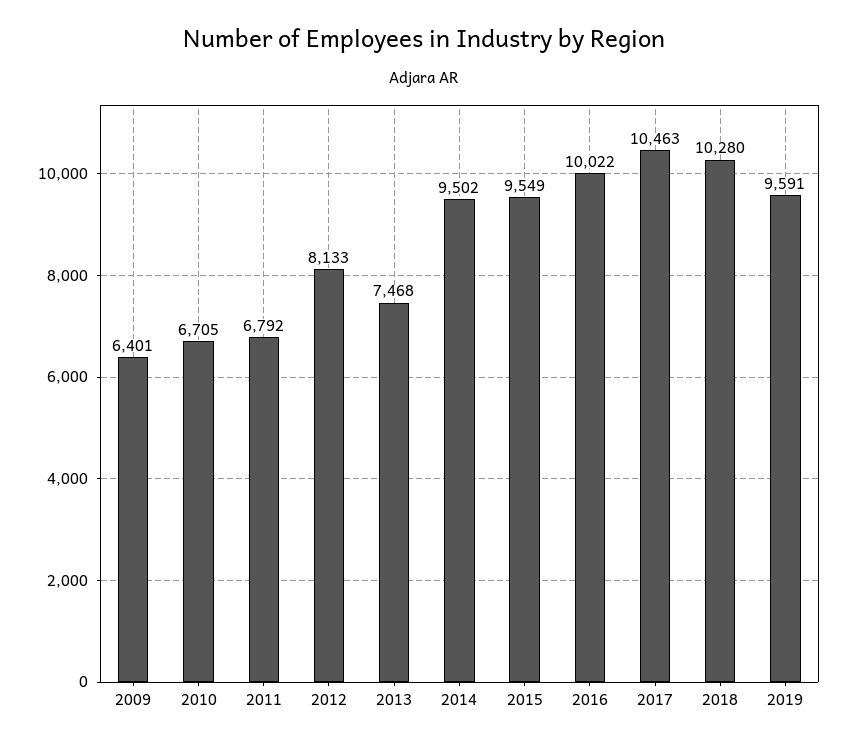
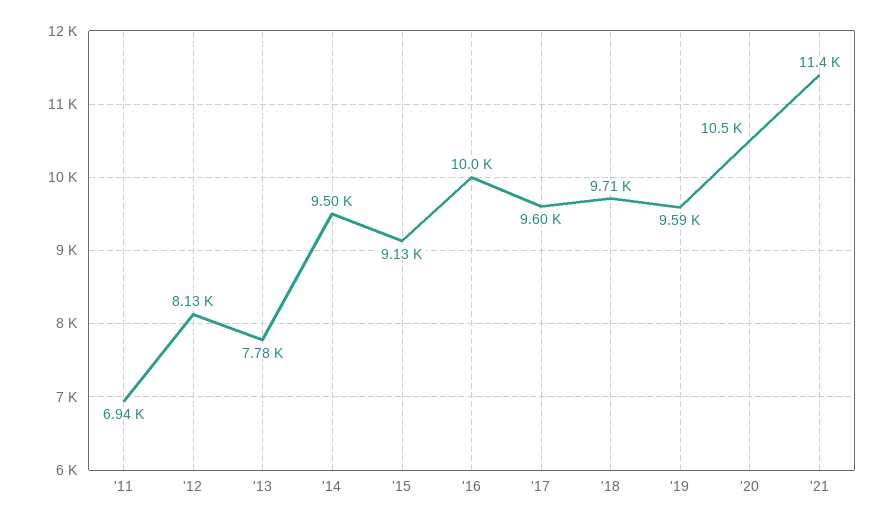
2009: 6401 -> none
2010: 6705 -> none
2011: 6792 -> 6940
2013: 7468 -> 7780
2015: 9549 -> 9130
2017: 10463 -> 9600
2018: 10280 -> 9710
'20: none -> 10500
'21: none -> 11400

